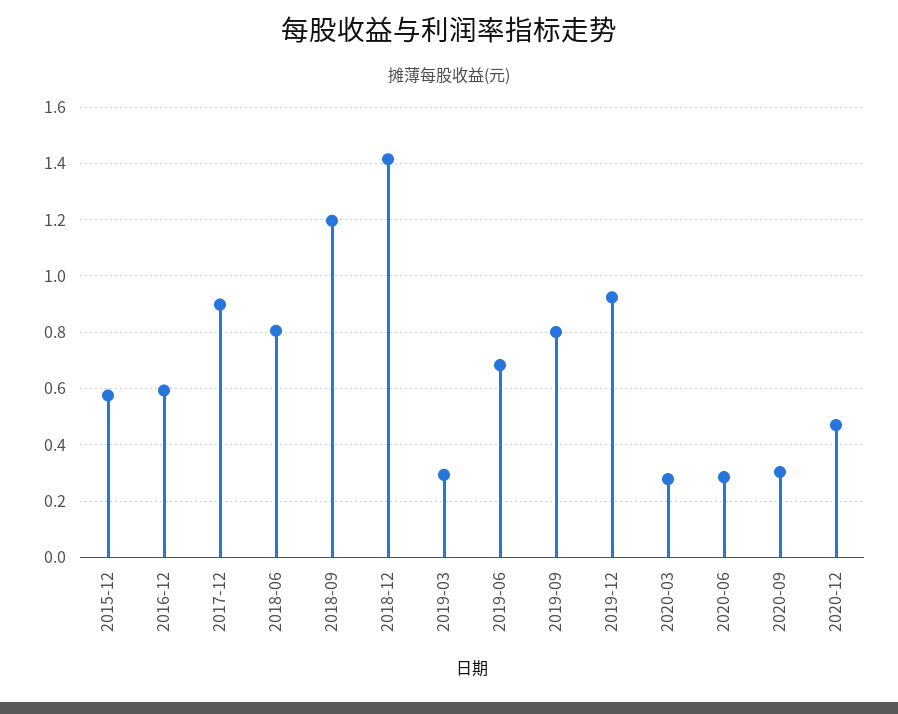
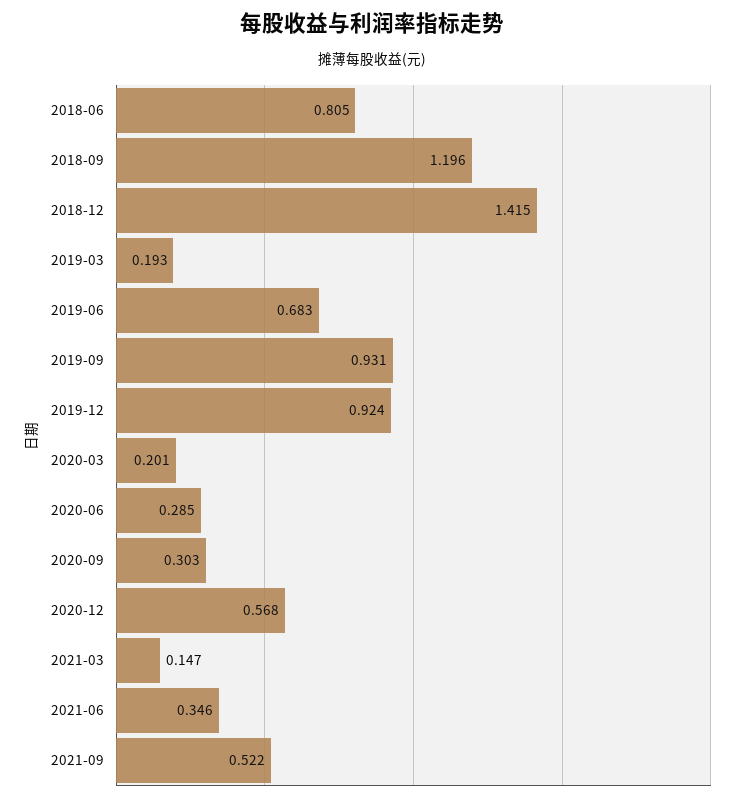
2015-12: 0.575 -> none
2016-12: 0.6 -> none
2017-12: 0.9 -> none
2019-03: 0.3 -> 0.193
2019-09: 0.8 -> 0.931
2020-03: 0.275 -> 0.201
2020-12: 0.475 -> 0.568
2021-03: none -> 0.147
2021-06: none -> 0.346
2021-09: none -> 0.522

